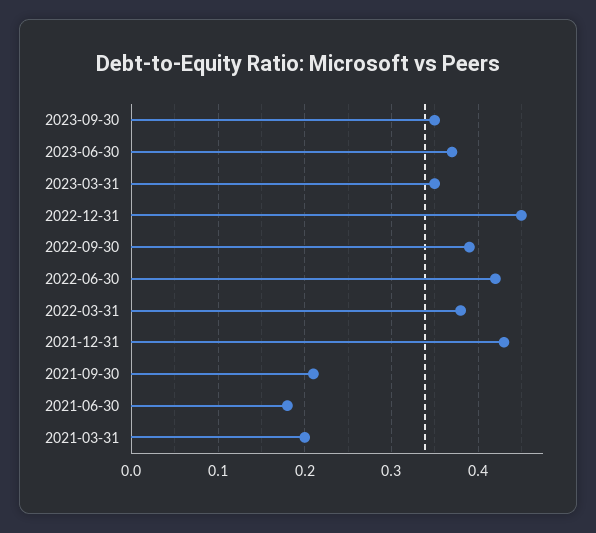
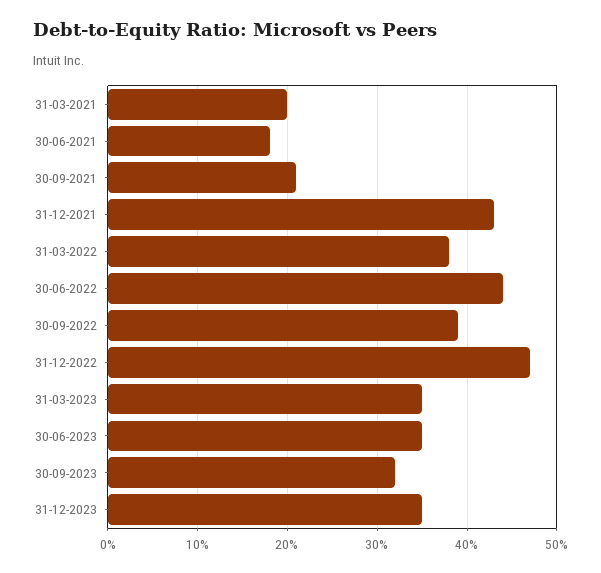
2023-09-30: 0.35 -> 0.32
2023-06-30: 0.37 -> 0.35
2022-12-31: 0.45 -> 0.47
2022-06-30: 0.42 -> 0.44
31-12-2023: none -> 0.35

